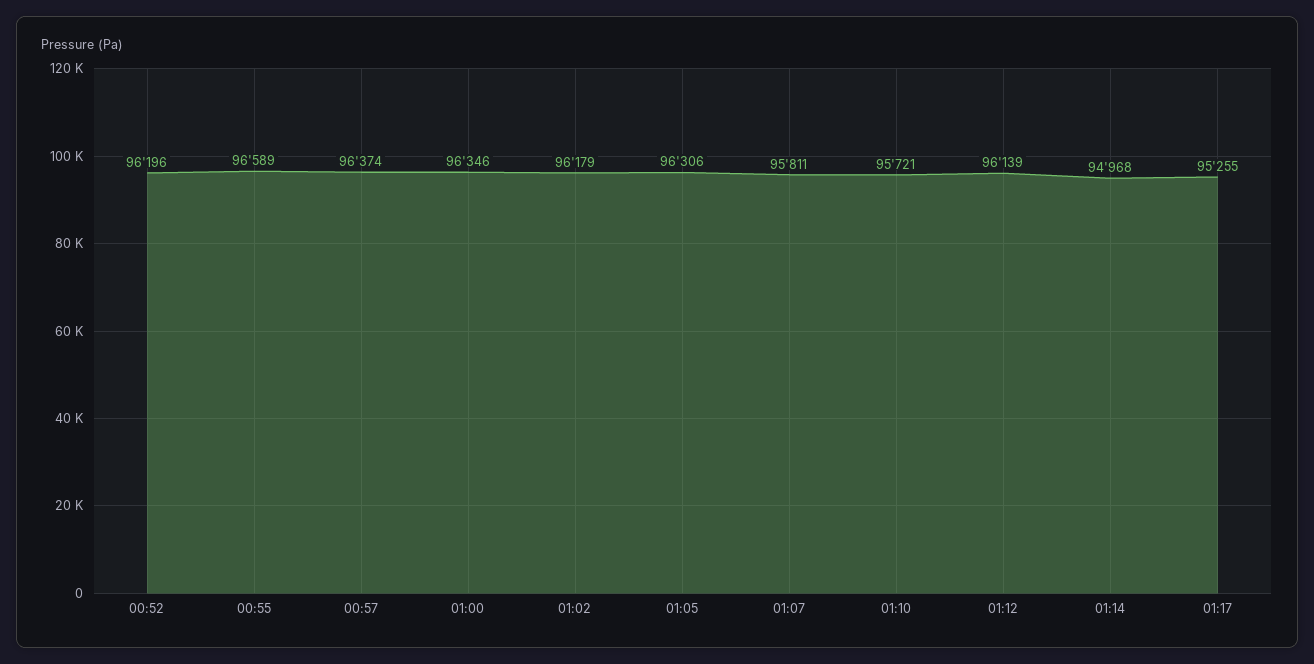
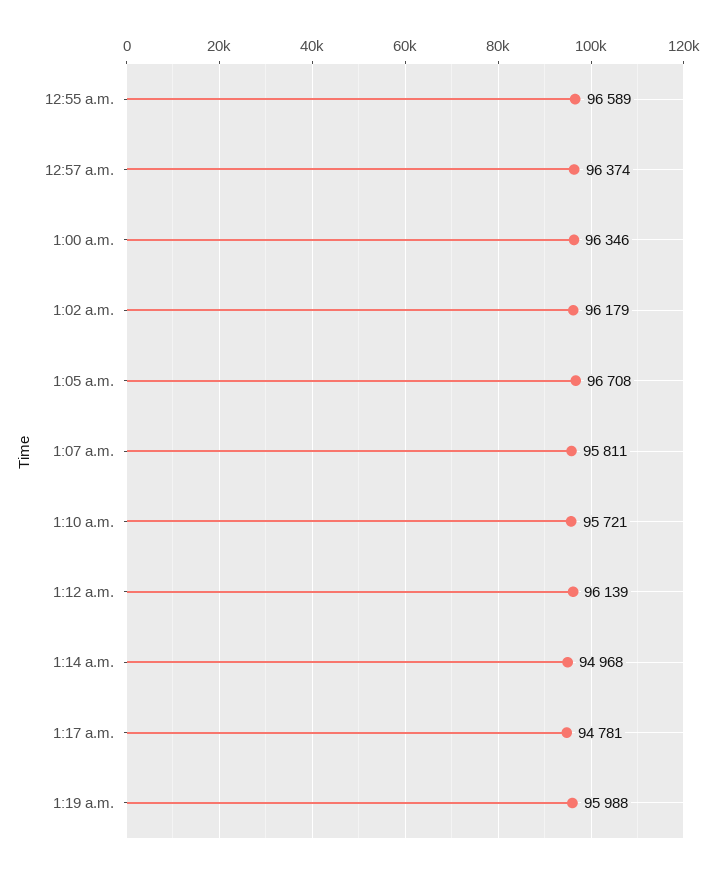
00:52: 96196 -> none
01:05: 96306 -> 96708
01:17: 95255 -> 94781
1:19 a.m.: none -> 95988

